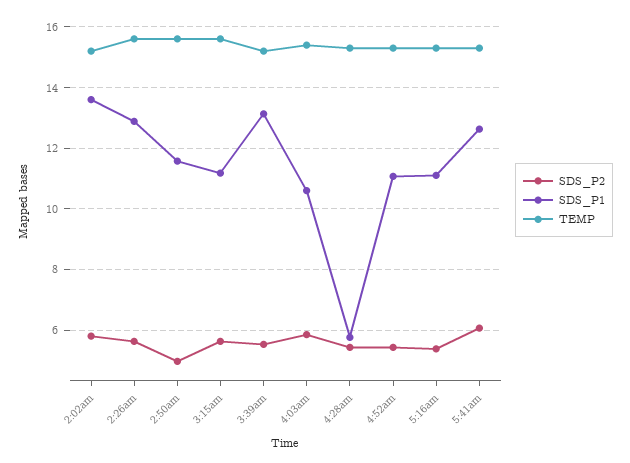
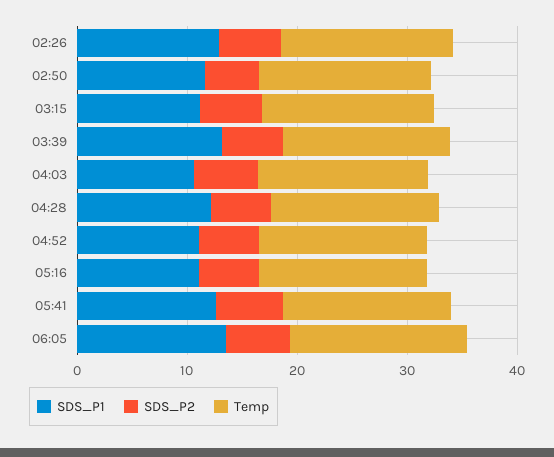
SDS_P2, 2:02am: 5.8 -> none
SDS_P1, 2:02am: 13.6 -> none
TEMP, 2:02am: 15.2 -> none
SDS_P1, 4:28am: 5.8 -> 12
SDS_P1, 06:05: none -> 14
SDS_P2, 06:05: none -> 6
TEMP, 06:05: none -> 16

